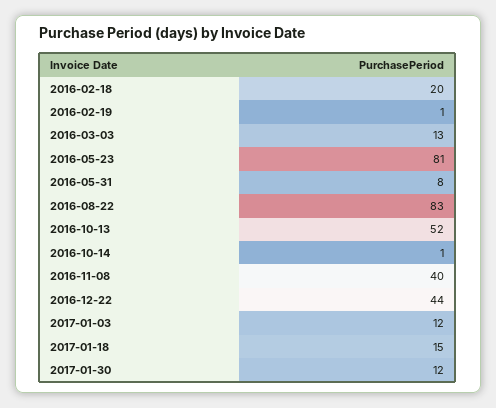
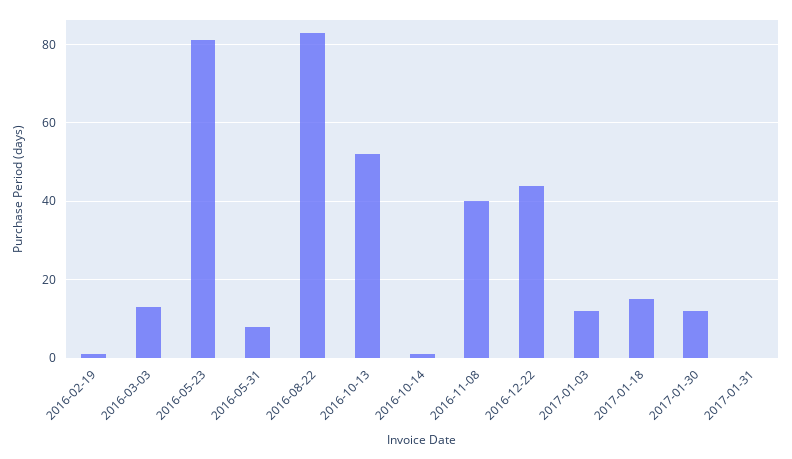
2016-02-18: 20 -> none
2017-01-31: none -> 0

